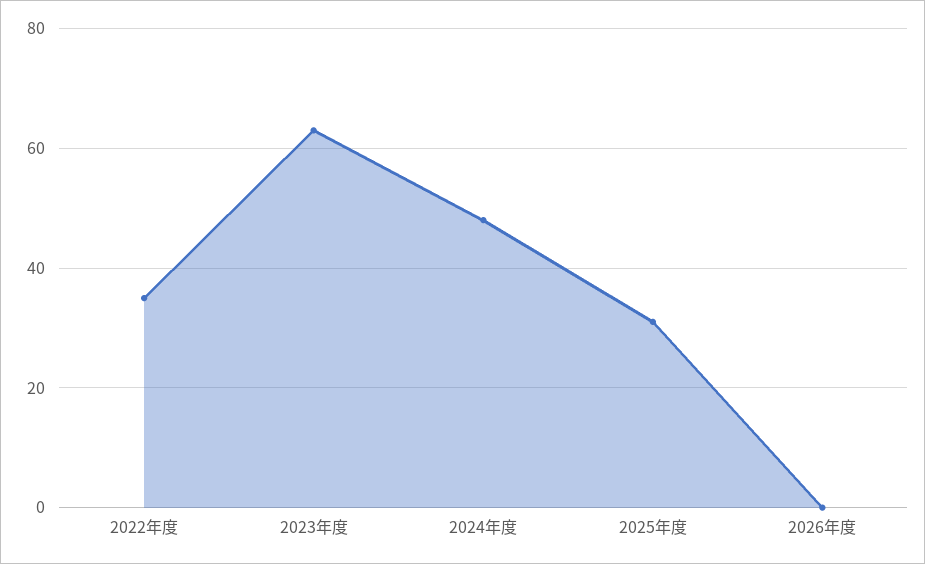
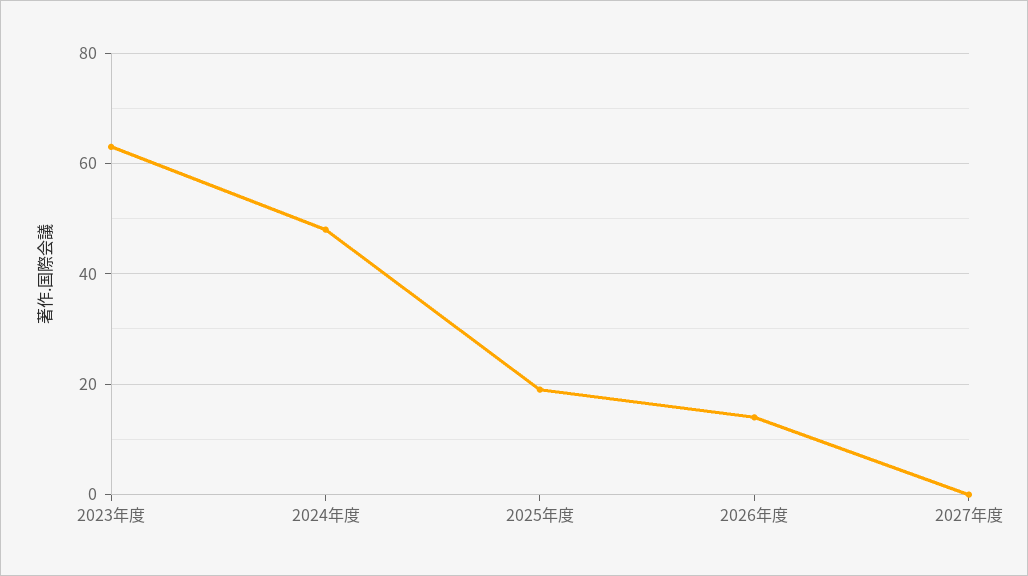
2022年度: 35 -> none
2025年度: 30 -> 20
2026年度: 0 -> 15
2027年度: none -> 0

